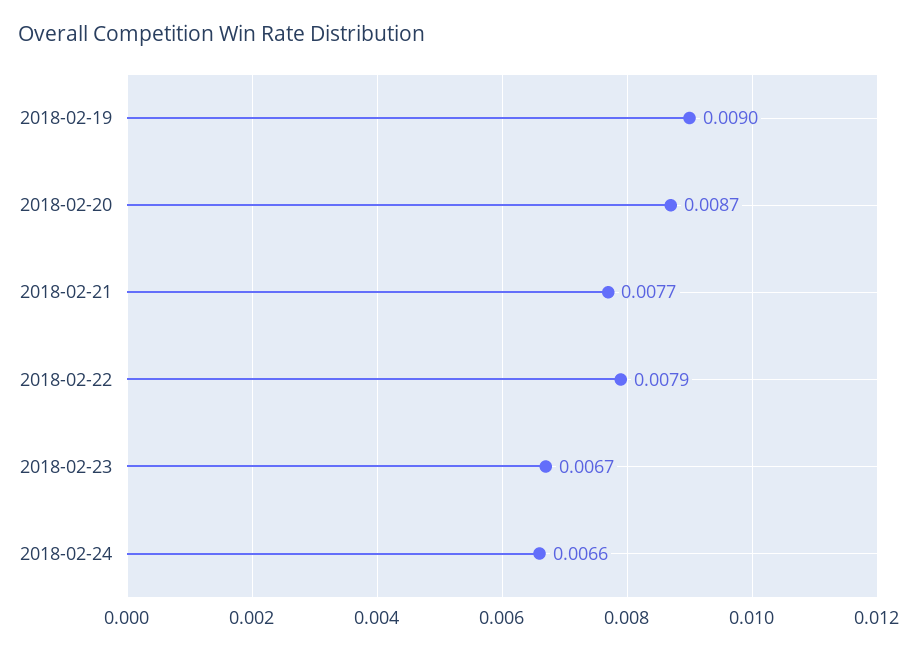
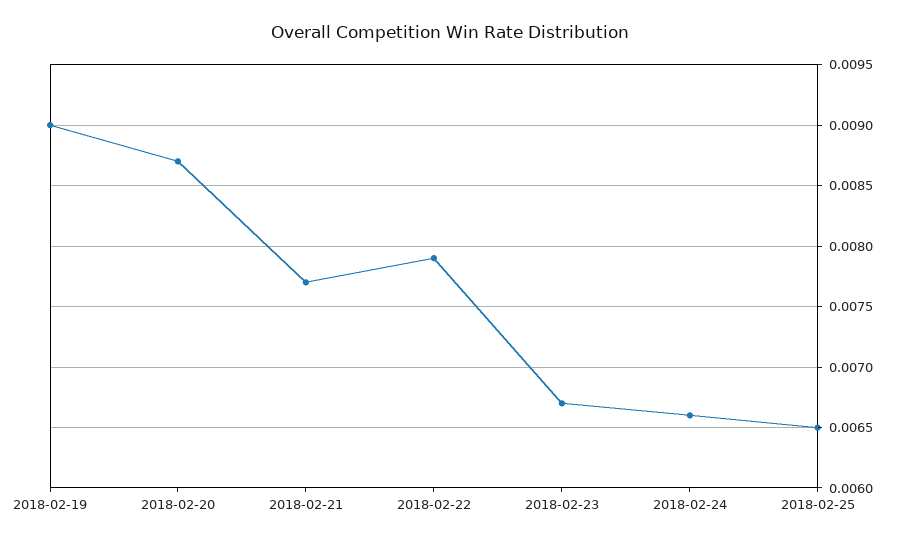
2018-02-25: none -> 0.0065

